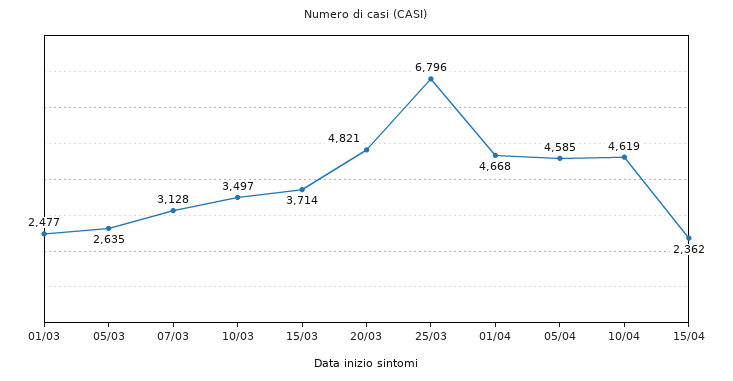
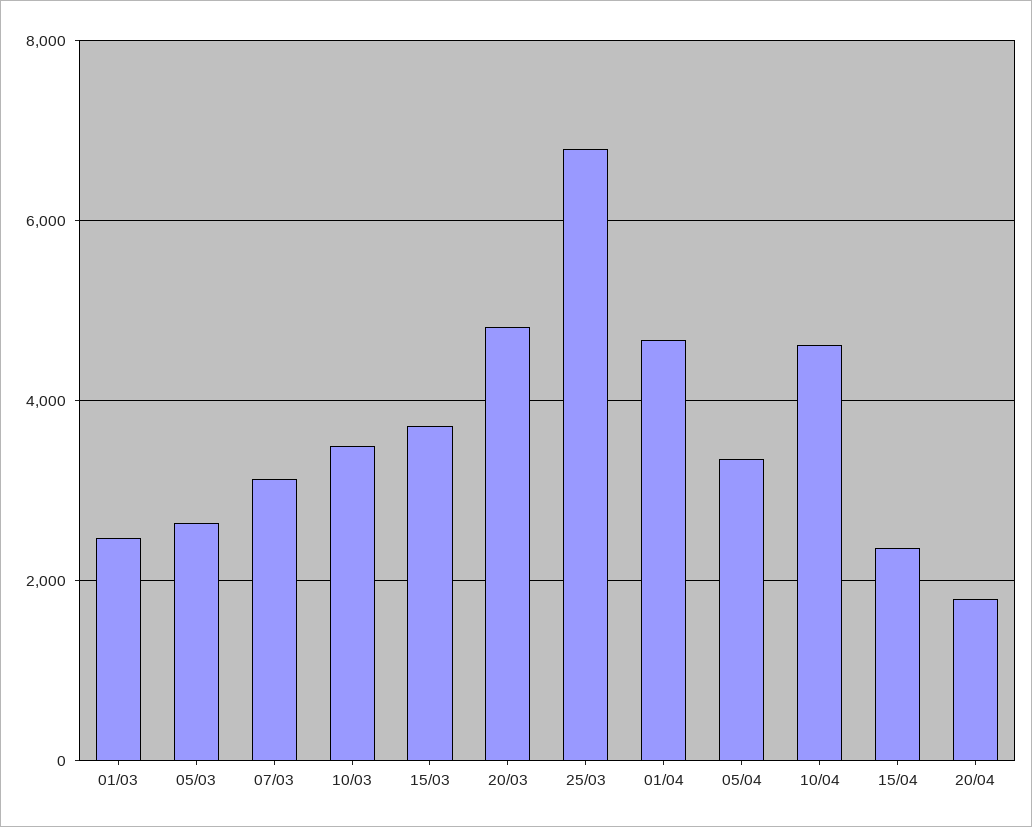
05/04: 4585 -> 3400
20/04: none -> 1800

